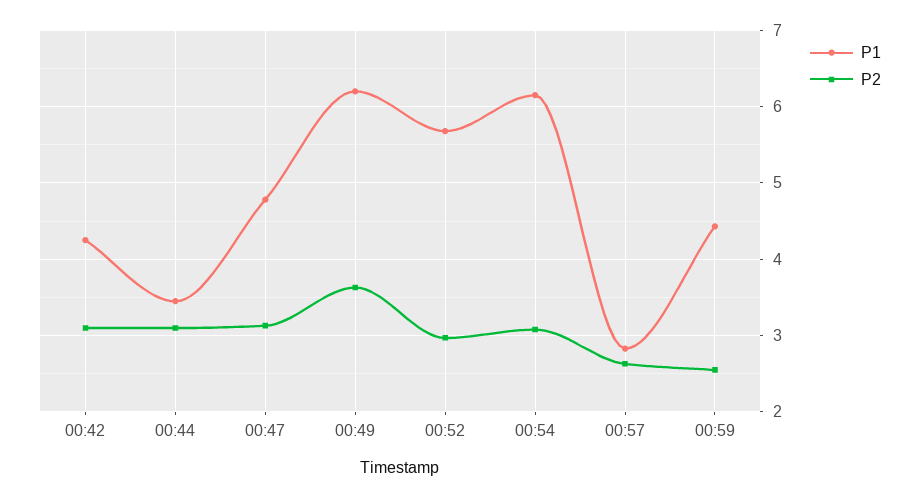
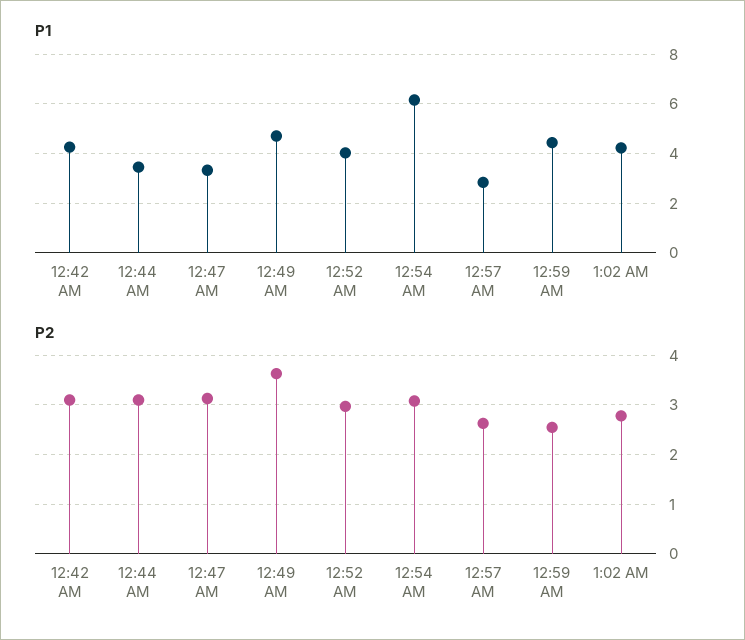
P1, 00:47: 4.8 -> 3.25
P1, 00:49: 6.2 -> 4.75
P1, 00:52: 5.7 -> 4
P1, 1:02 AM: none -> 4.25
P2, 1:02 AM: none -> 2.8

